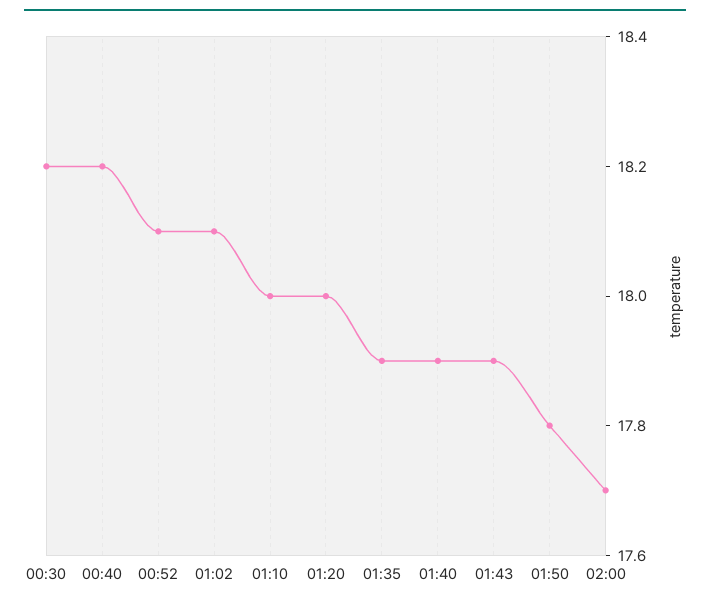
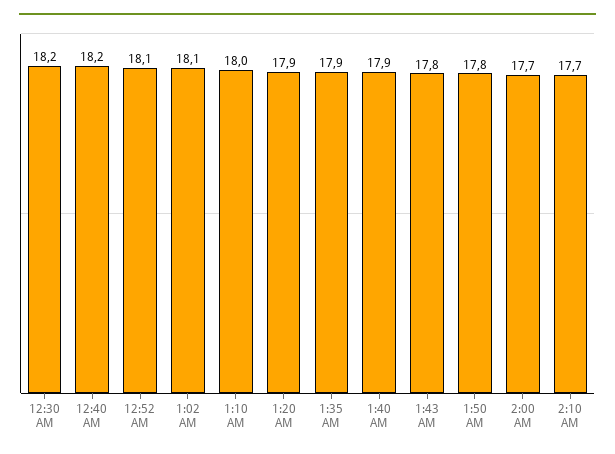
01:20: 18 -> 17.9
01:43: 17.9 -> 17.8
2:10 AM: none -> 17.7

